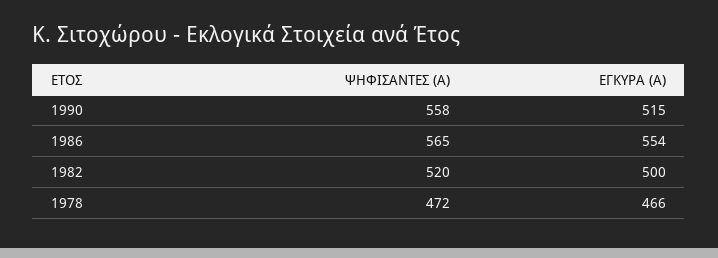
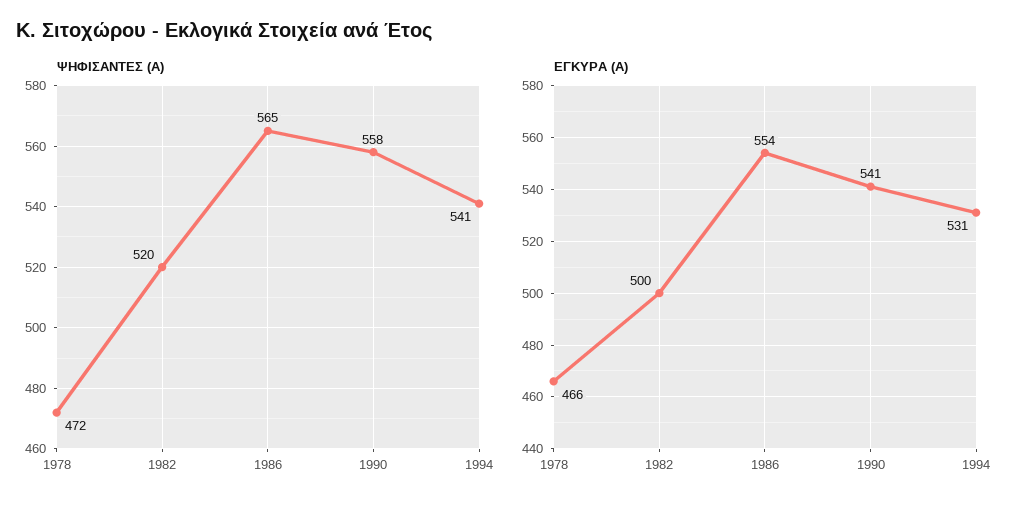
ΕΓΚΥΡΑ (Α), 1990: 515 -> 541
ΨΗΦΙΣΑΝΤΕΣ (Α), 1994: none -> 541
ΕΓΚΥΡΑ (Α), 1994: none -> 531

